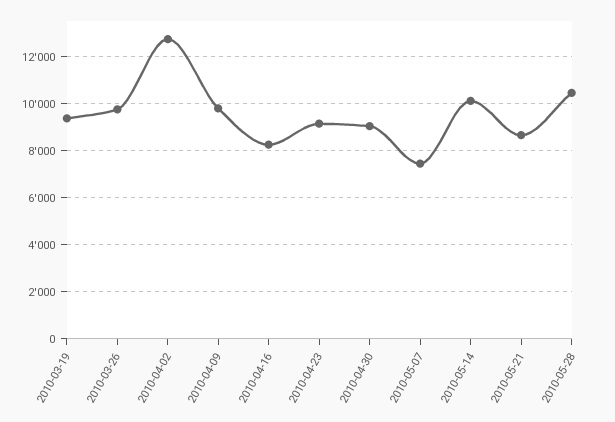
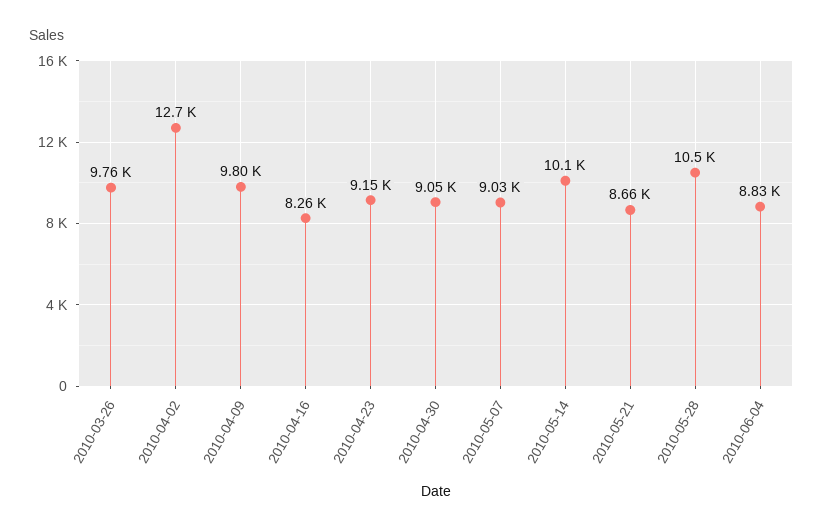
2010-03-19: 9500 -> none
2010-05-07: 7500 -> 9030
2010-06-04: none -> 8830

